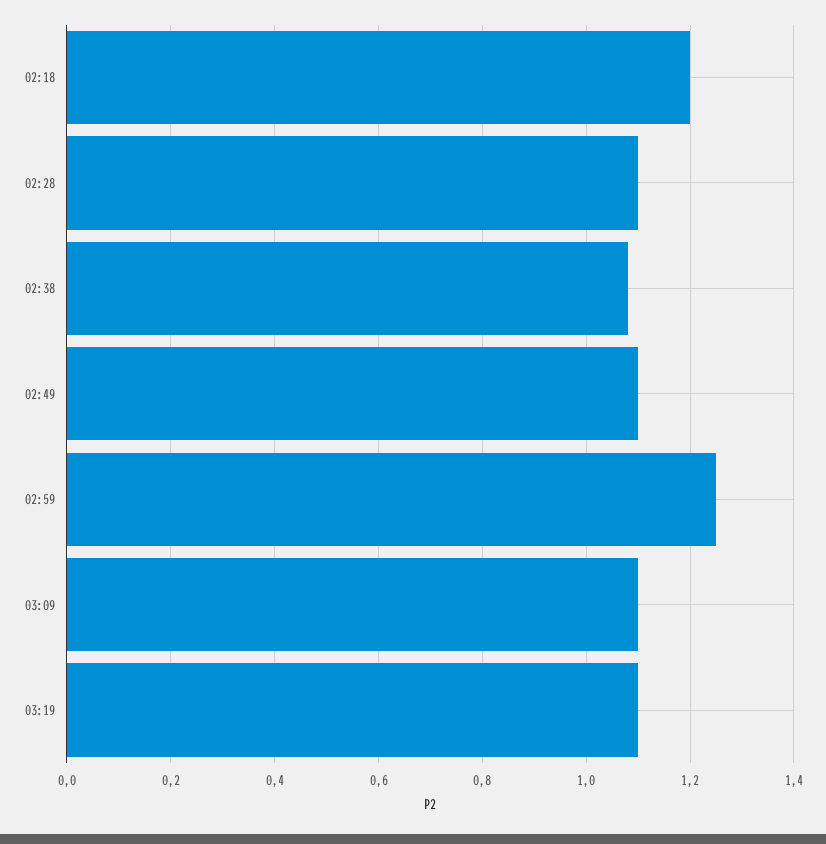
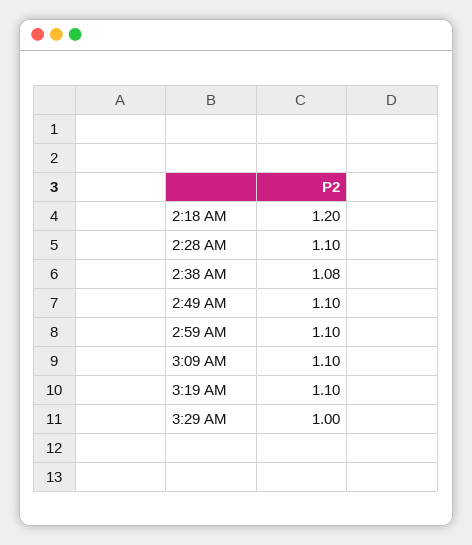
02:59: 1.25 -> 1.1
3:29 AM: none -> 1

